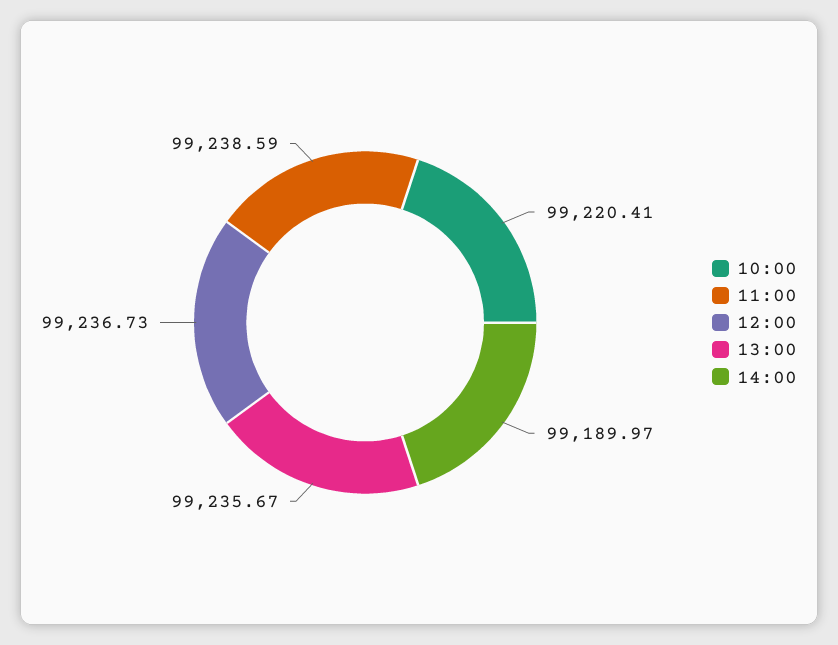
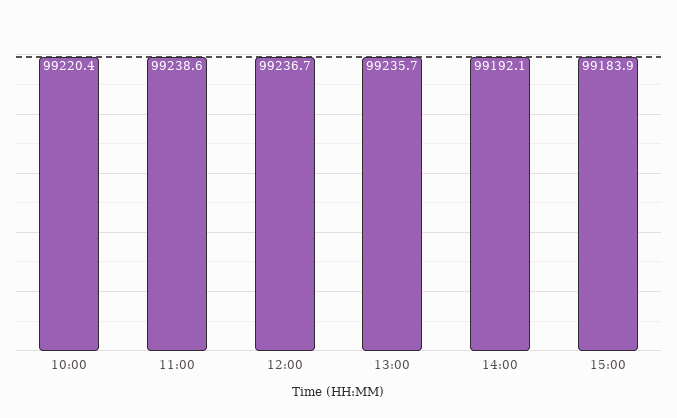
14:00: 99189.97 -> 99192.1
15:00: none -> 99183.9

